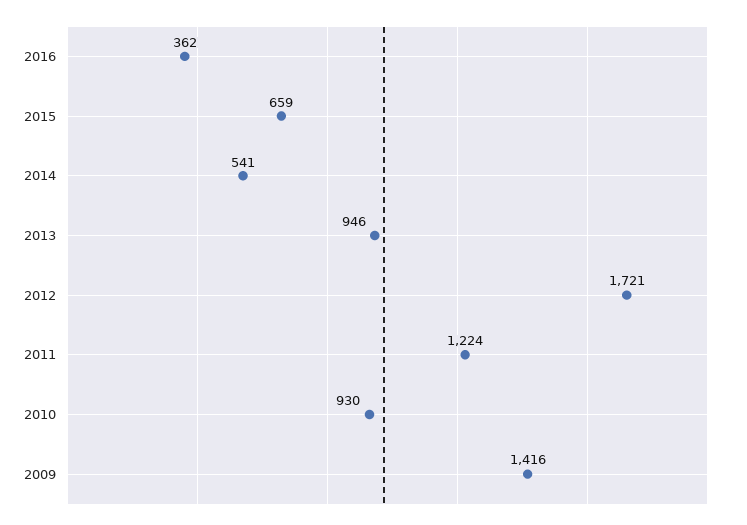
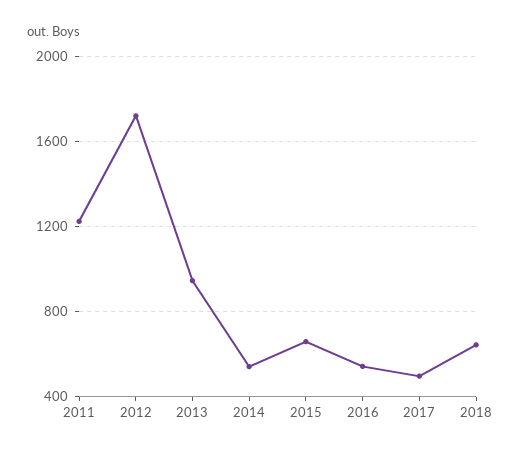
2016: 362 -> 550
2010: 930 -> none
2009: 1416 -> none
2017: none -> 500
2018: none -> 650

